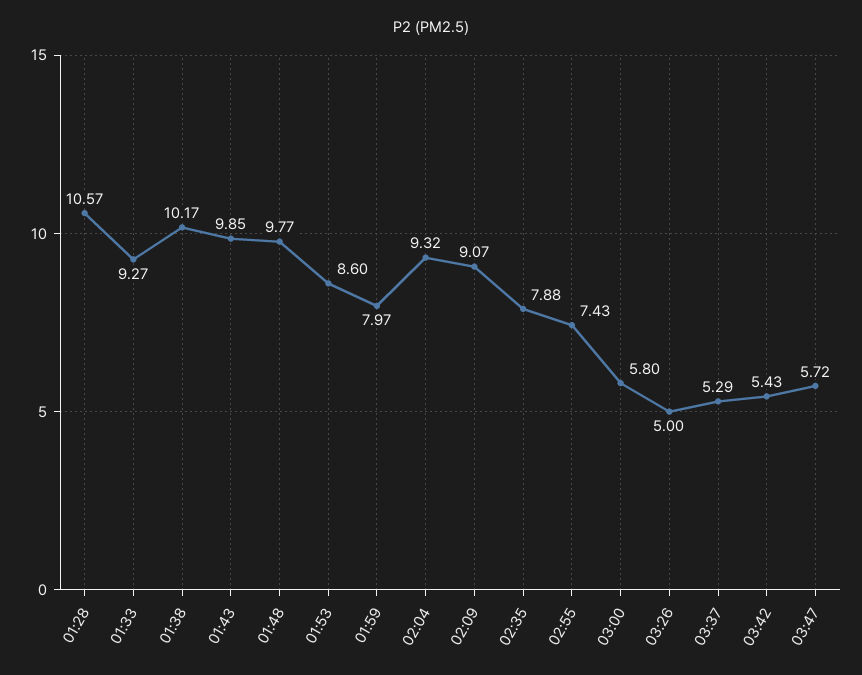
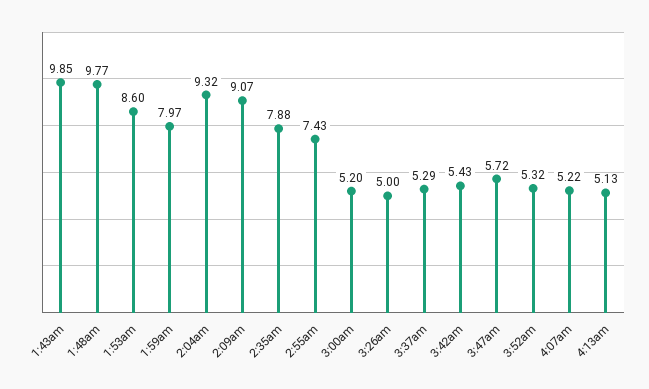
01:28: 10.57 -> none
01:33: 9.27 -> none
01:38: 10.17 -> none
03:00: 5.8 -> 5.2
3:52am: none -> 5.32
4:07am: none -> 5.22
4:13am: none -> 5.13

